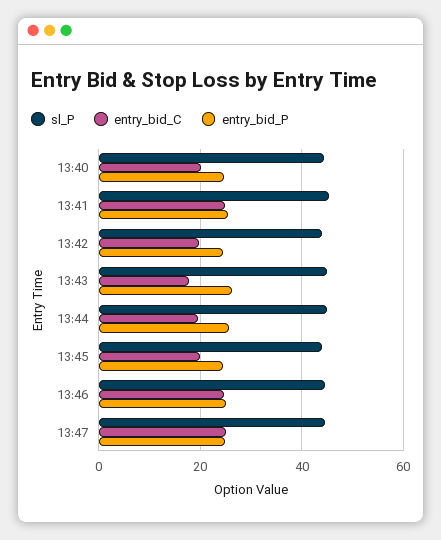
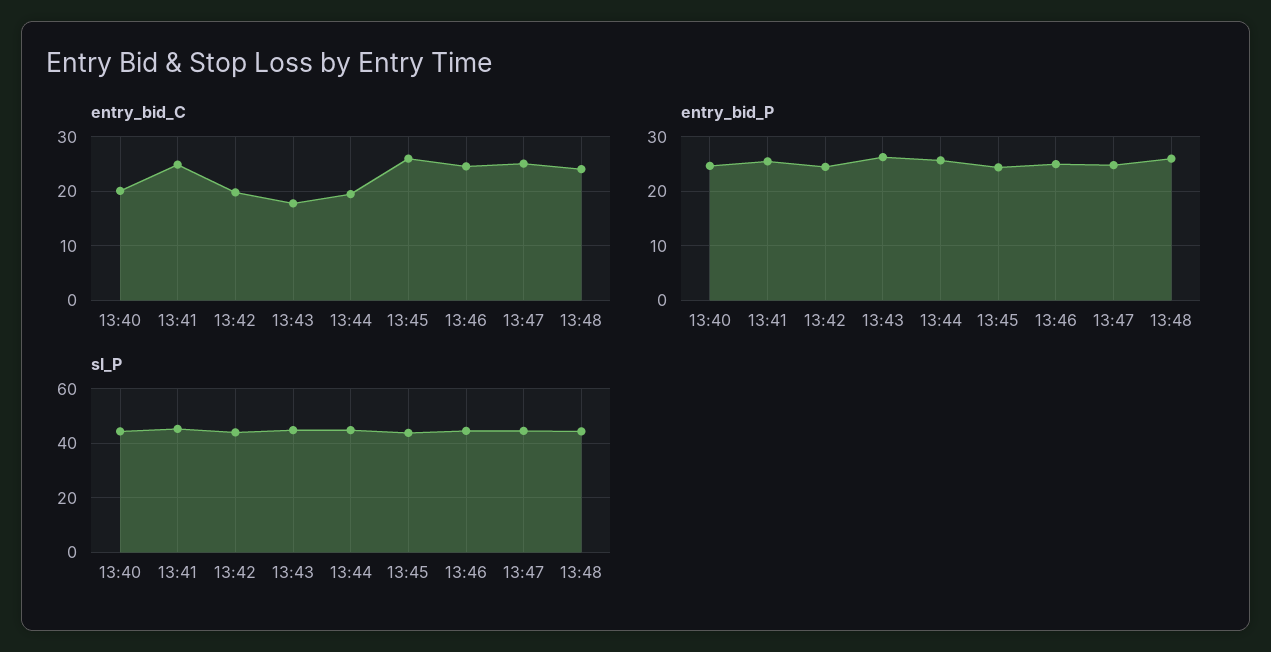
entry_bid_C, 13:45: 20 -> 26
entry_bid_C, 13:48: none -> 24
entry_bid_P, 13:48: none -> 26
sl_P, 13:48: none -> 45

